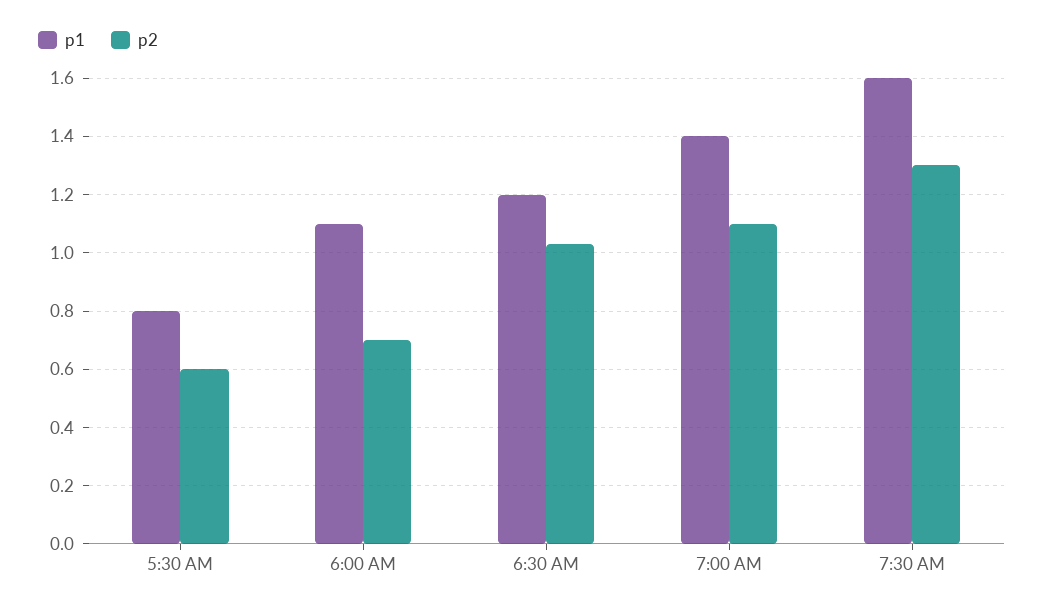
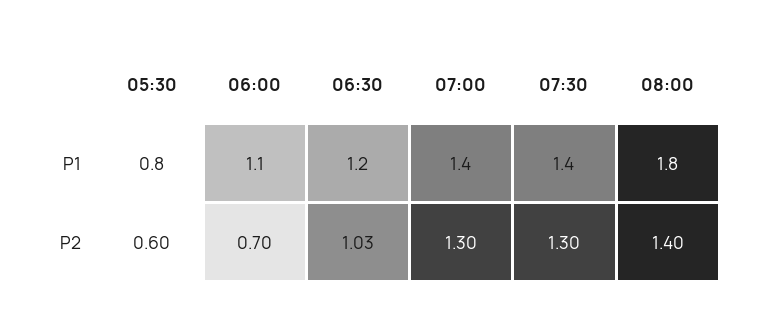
p2, 7:00 AM: 1.1 -> 1.3
p1, 7:30 AM: 1.6 -> 1.4
p1, 08:00: none -> 1.8
p2, 08:00: none -> 1.4

